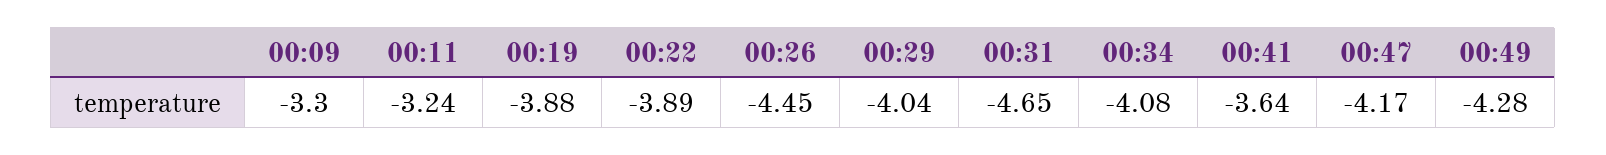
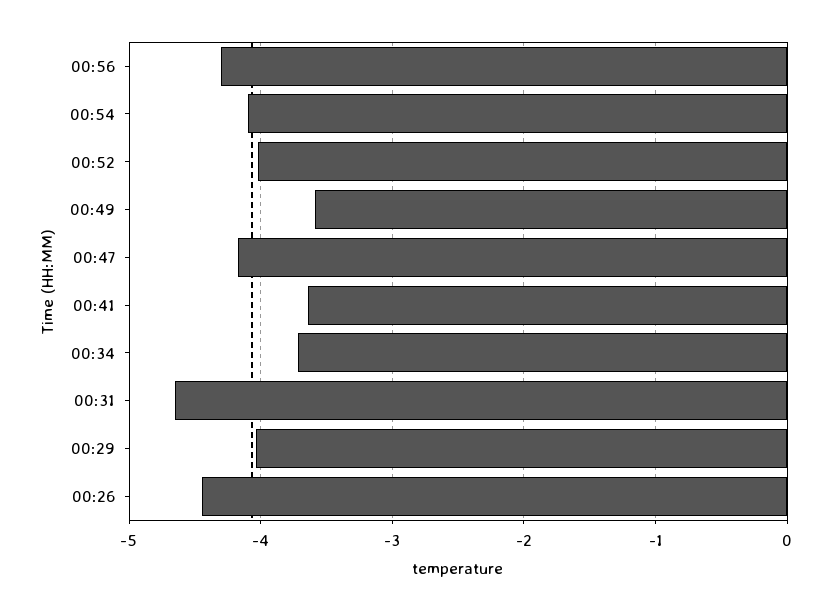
00:09: -3.3 -> none
00:11: -3.24 -> none
00:19: -3.88 -> none
00:22: -3.89 -> none
00:34: -4.08 -> -3.7
00:49: -4.28 -> -3.6
00:56: none -> -4.3
00:54: none -> -4.1
00:52: none -> -4

